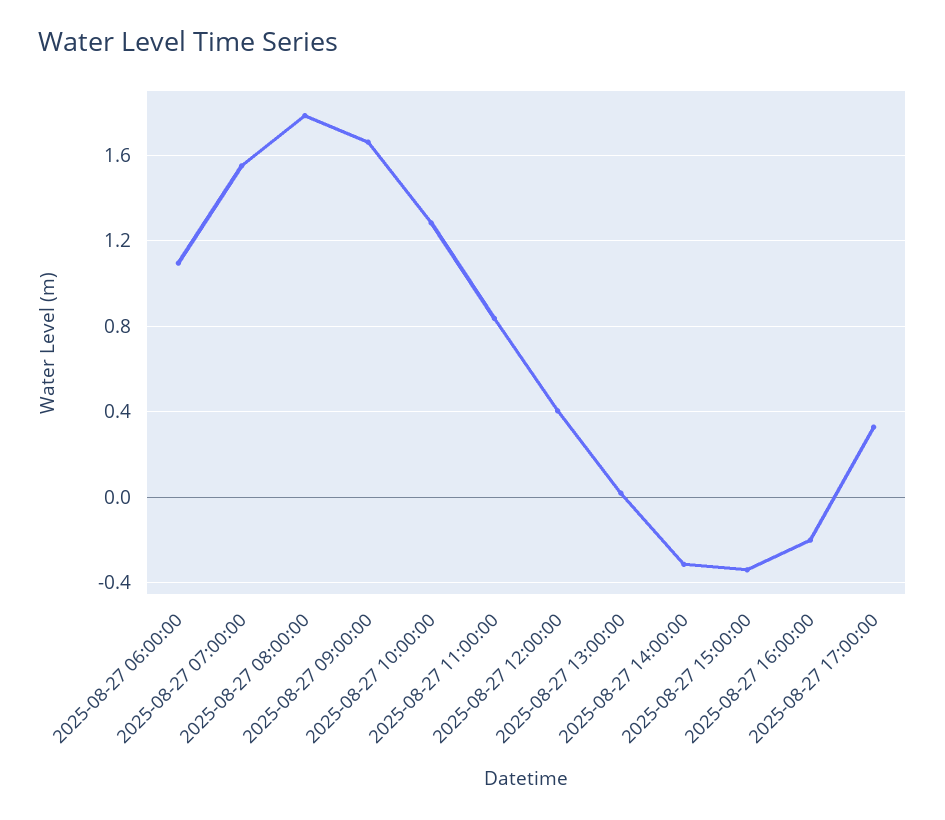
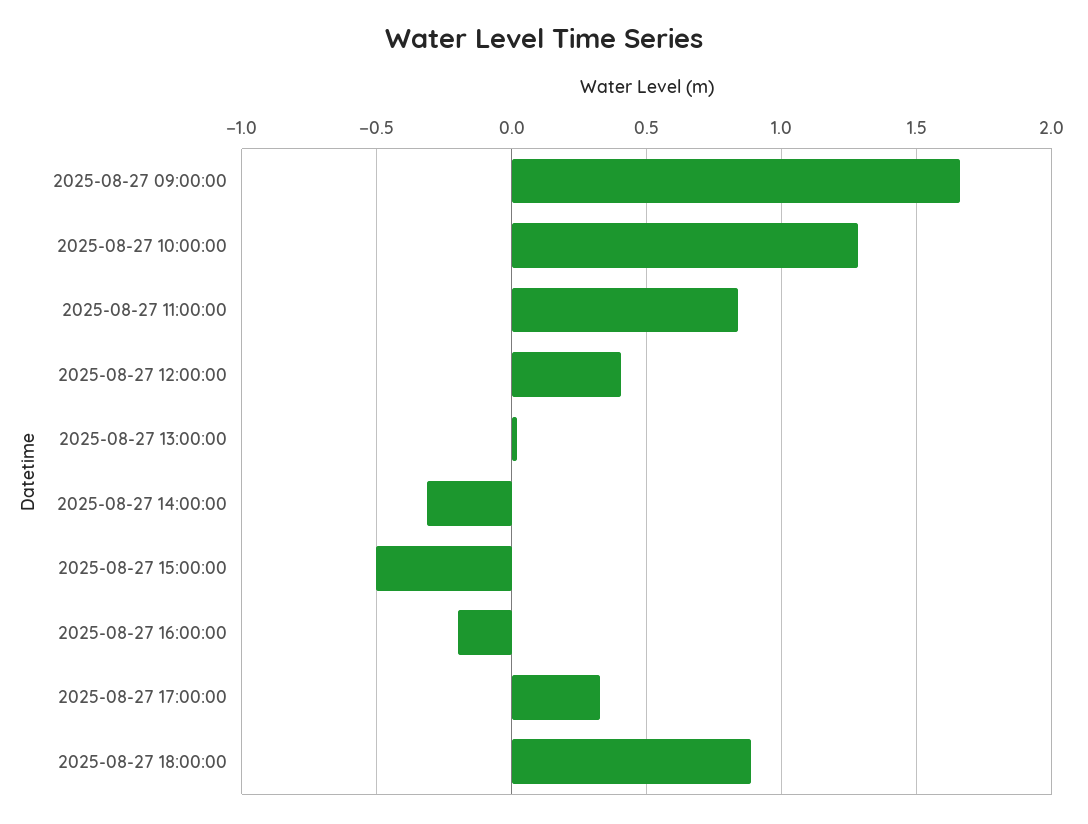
2025-08-27 06:00:00: 1.1 -> none
2025-08-27 07:00:00: 1.55 -> none
2025-08-27 08:00:00: 1.8 -> none
2025-08-27 15:00:00: -0.35 -> -0.5
2025-08-27 18:00:00: none -> 0.9

